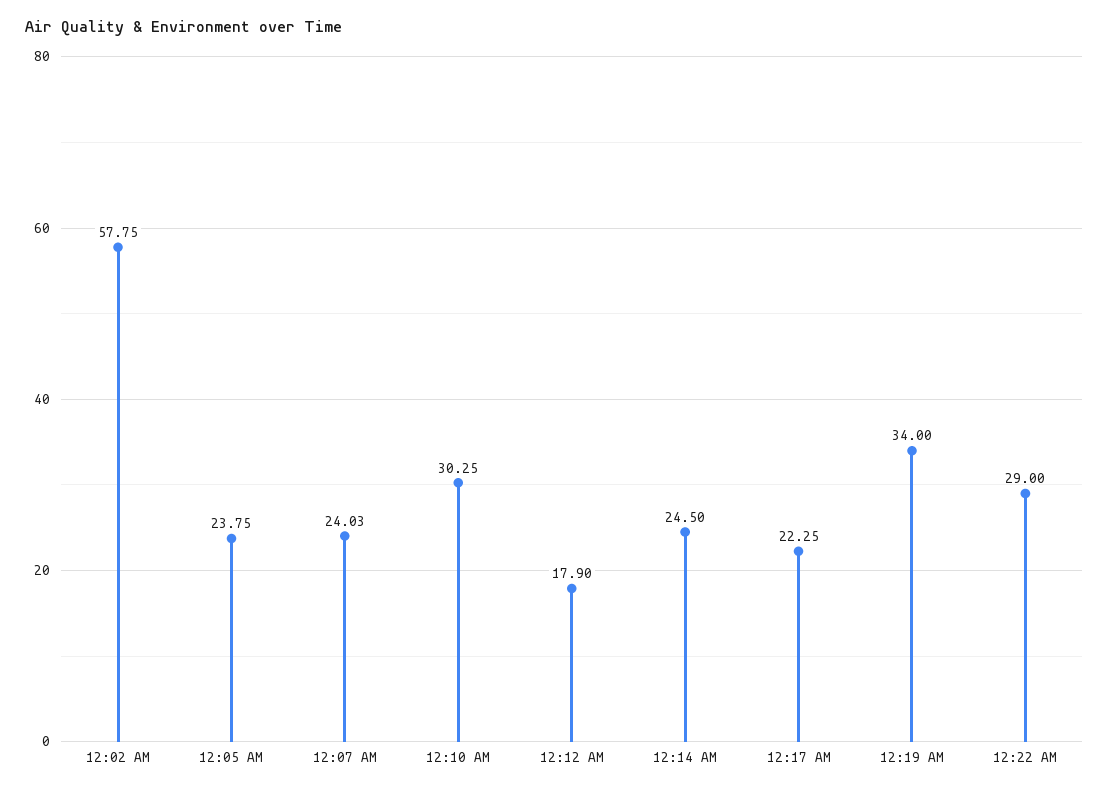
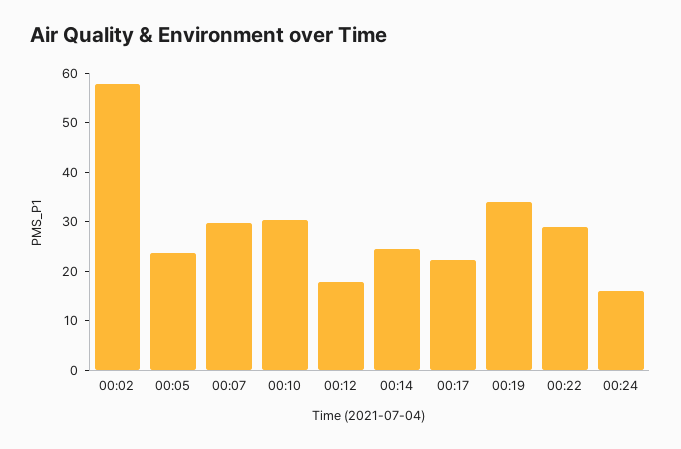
12:07 AM: 24.03 -> 30
00:24: none -> 16

